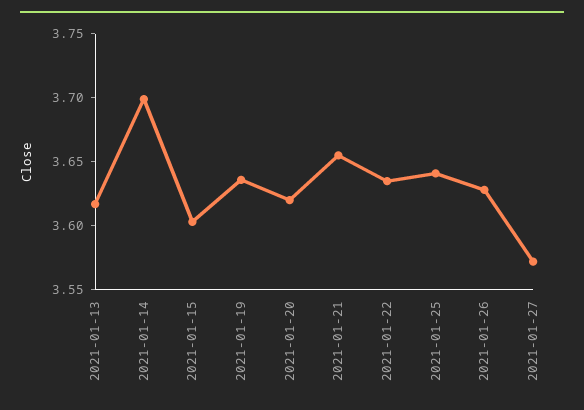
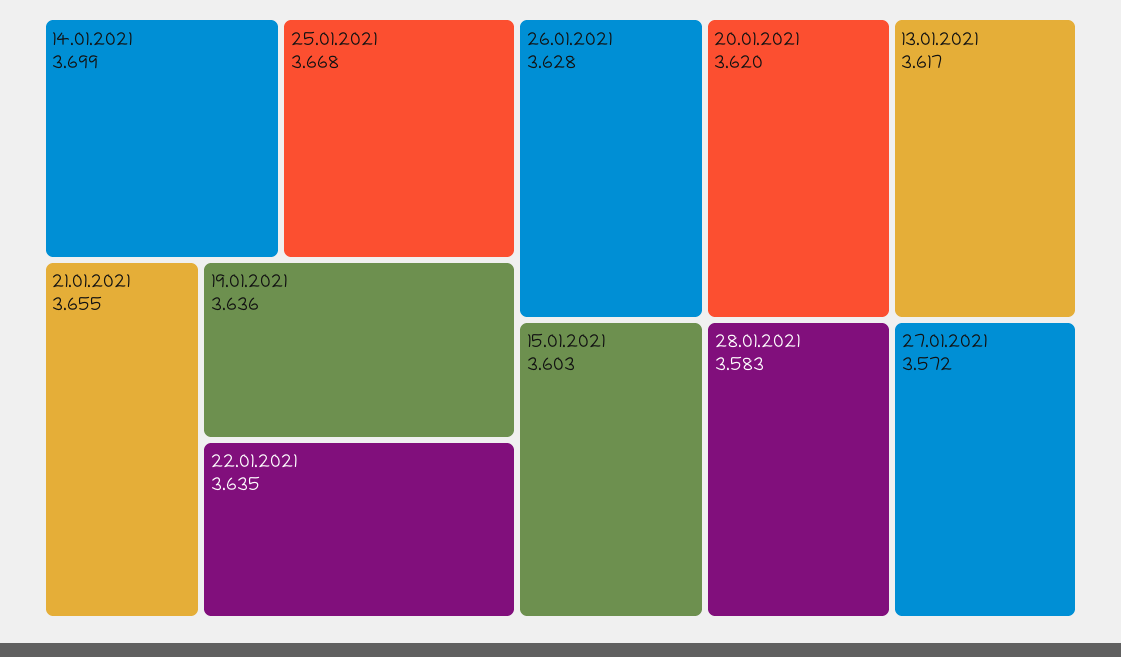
2021-01-25: 3.64 -> 3.668
28.01.2021: none -> 3.583

